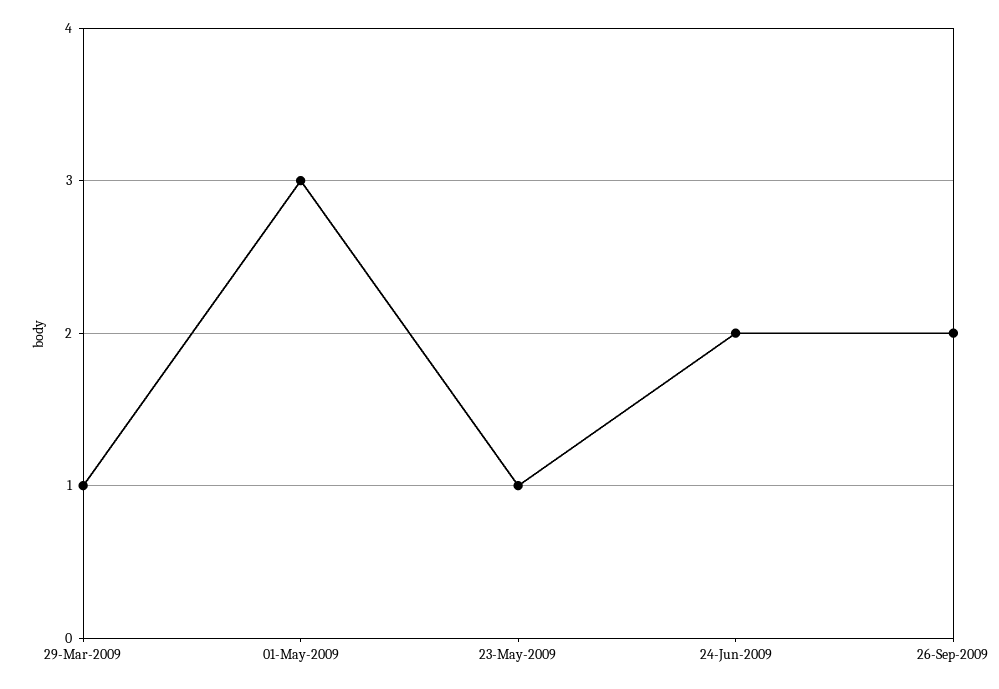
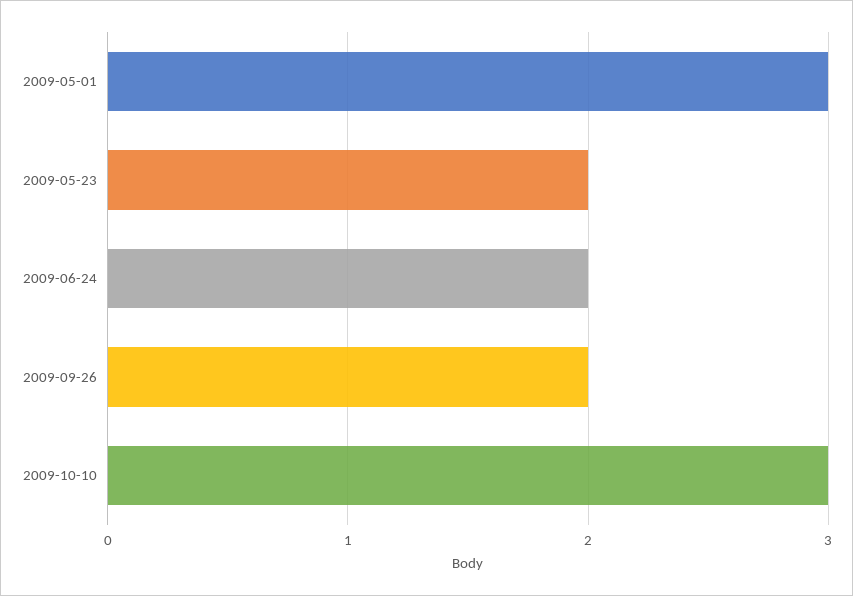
29-Mar-2009: 1 -> none
23-May-2009: 1 -> 2
2009-10-10: none -> 3

